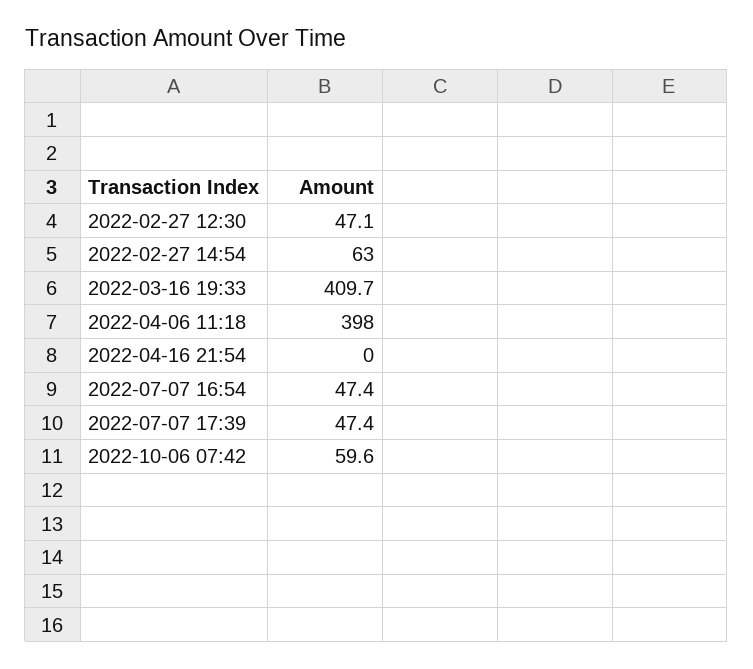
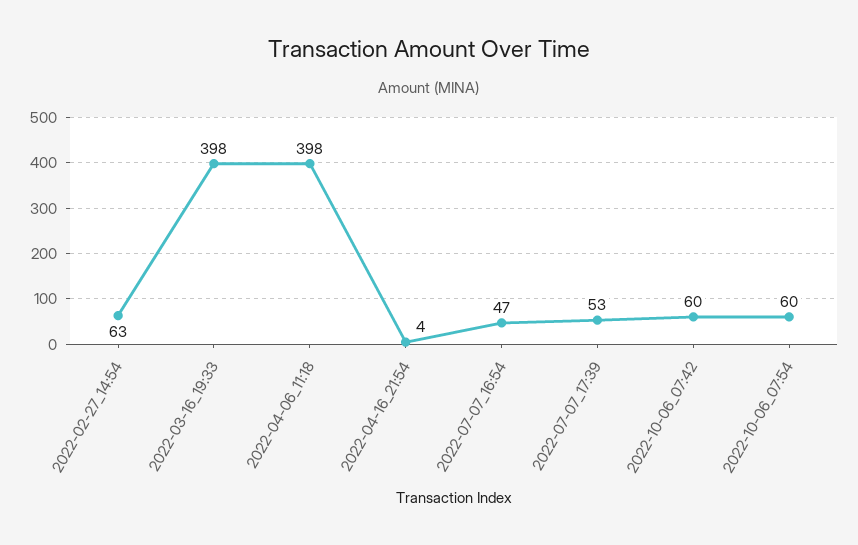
2022-02-27 12:30: 47.1 -> none
2022-03-16 19:33: 409.7 -> 398
2022-04-16 21:54: 0 -> 4
2022-07-07 17:39: 47.4 -> 53
2022-10-06_07:54: none -> 60

